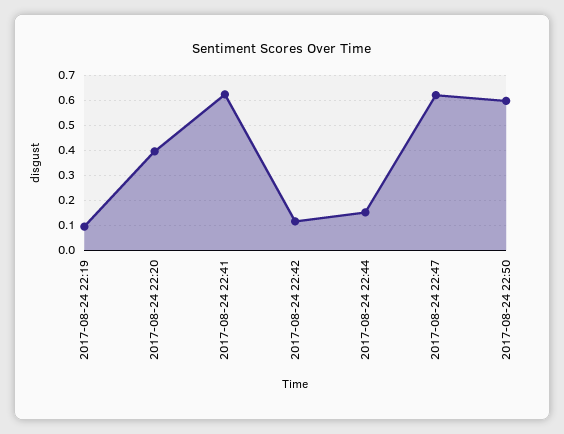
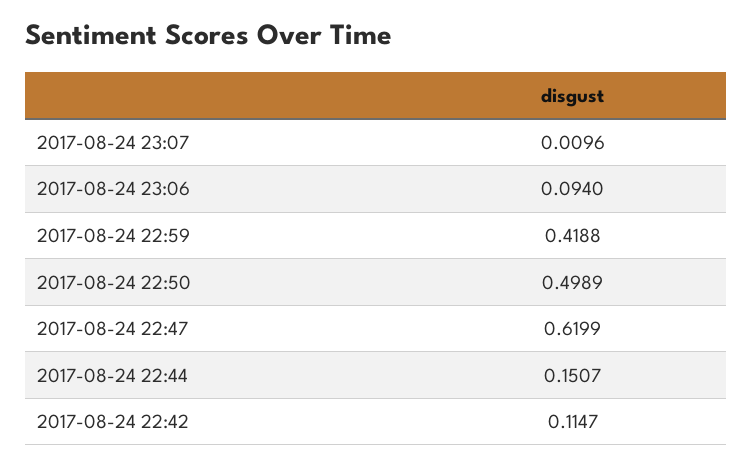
2017-08-24 22:19: 0.1 -> none
2017-08-24 22:20: 0.4 -> none
2017-08-24 22:41: 0.625 -> none
2017-08-24 22:50: 0.6 -> 0.4989
2017-08-24 23:07: none -> 0.0096
2017-08-24 23:06: none -> 0.094
2017-08-24 22:59: none -> 0.4188

